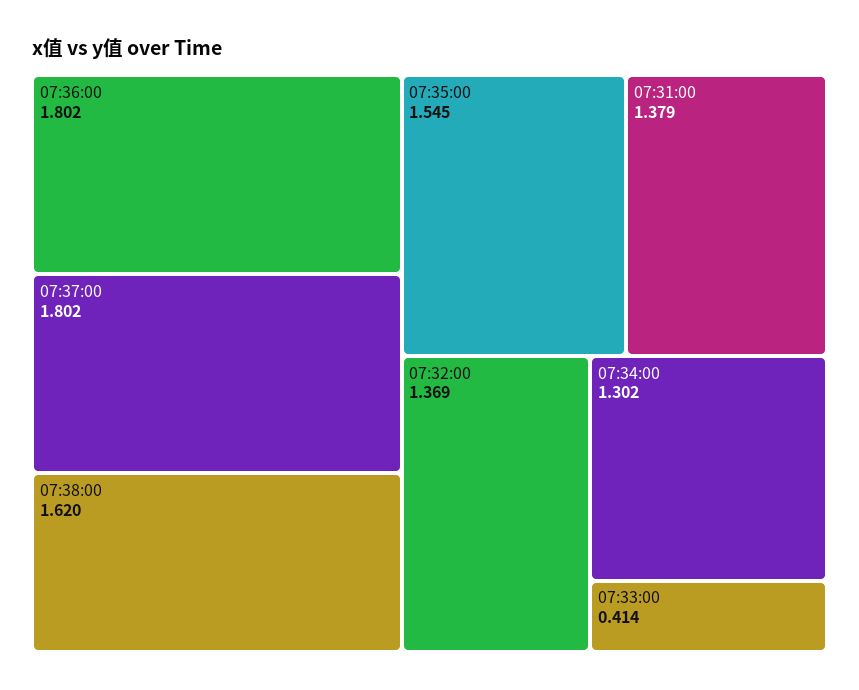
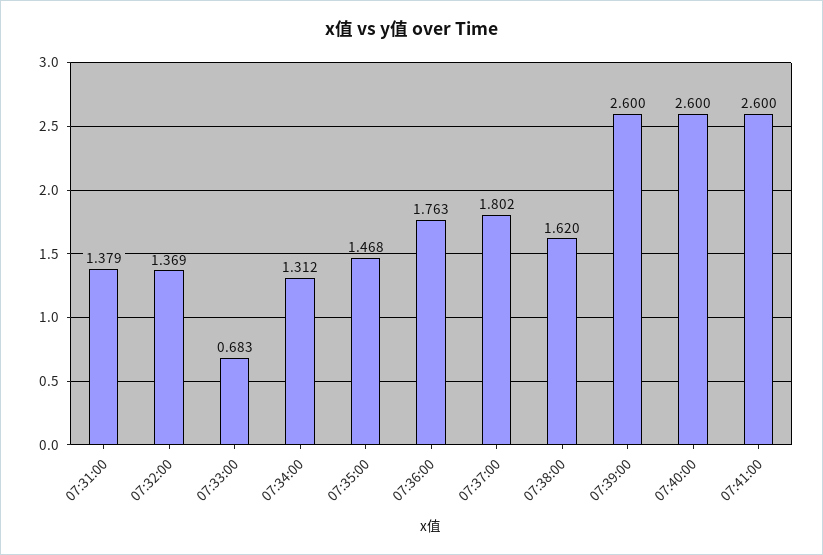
07:36:00: 1.802 -> 1.763
07:35:00: 1.545 -> 1.468
07:34:00: 1.302 -> 1.312
07:33:00: 0.414 -> 0.683
07:39:00: none -> 2.6
07:40:00: none -> 2.6
07:41:00: none -> 2.6

